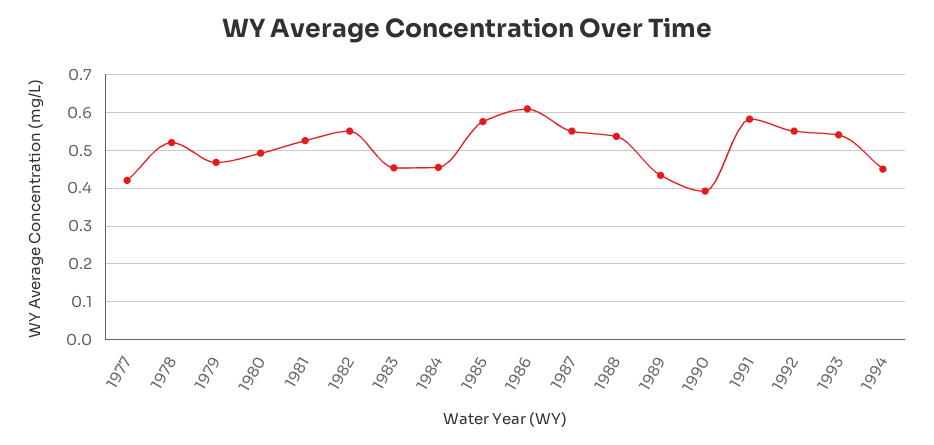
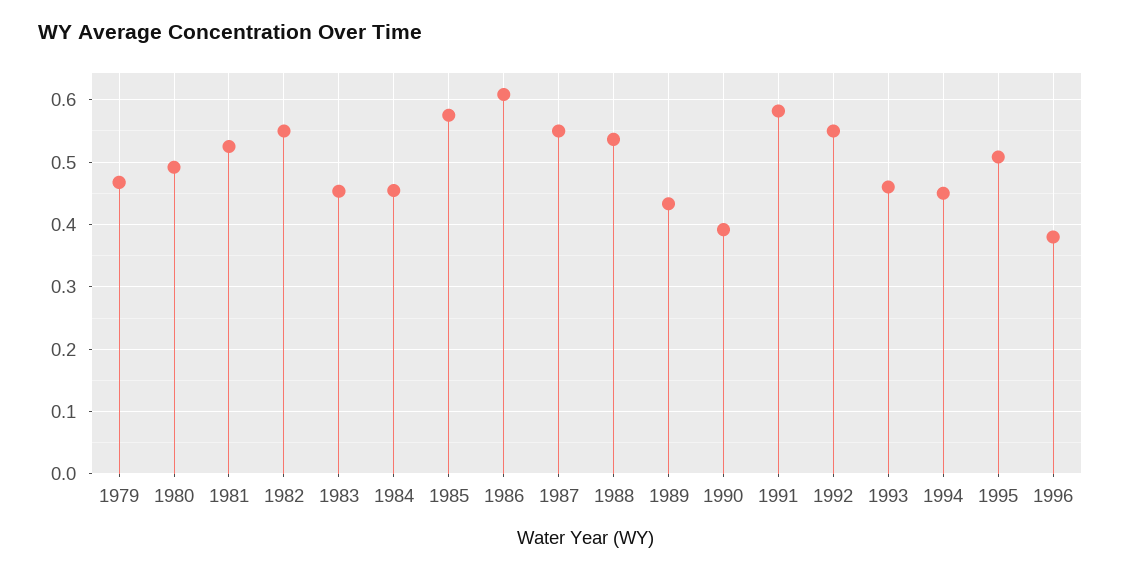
1977: 0.42 -> none
1978: 0.52 -> none
1993: 0.54 -> 0.46
1995: none -> 0.51
1996: none -> 0.38

